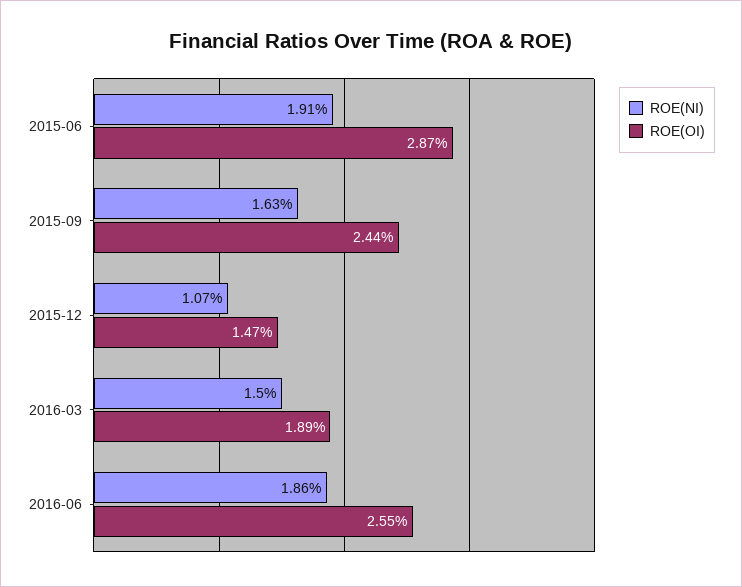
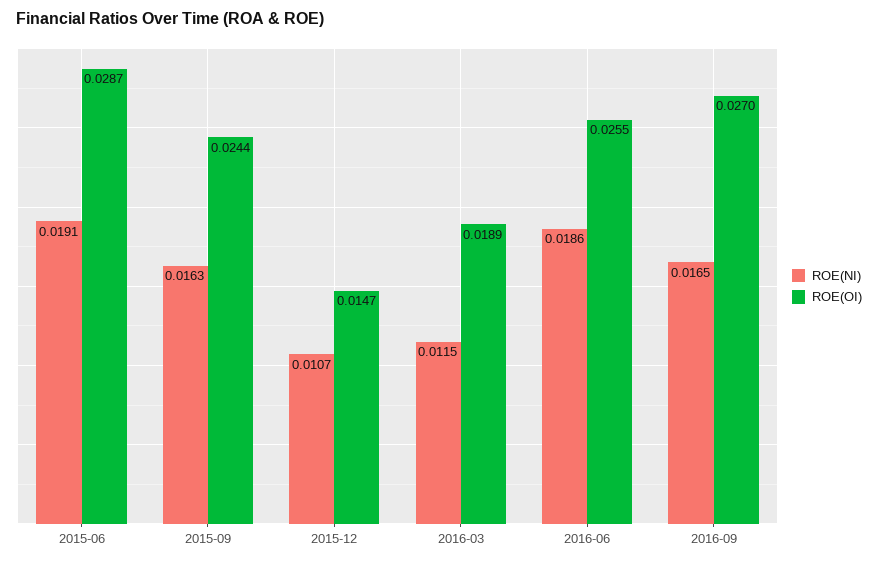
ROE(NI), 2016-03: 0.015 -> 0.0115
ROE(NI), 2016-09: none -> 0.0165
ROE(OI), 2016-09: none -> 0.027

